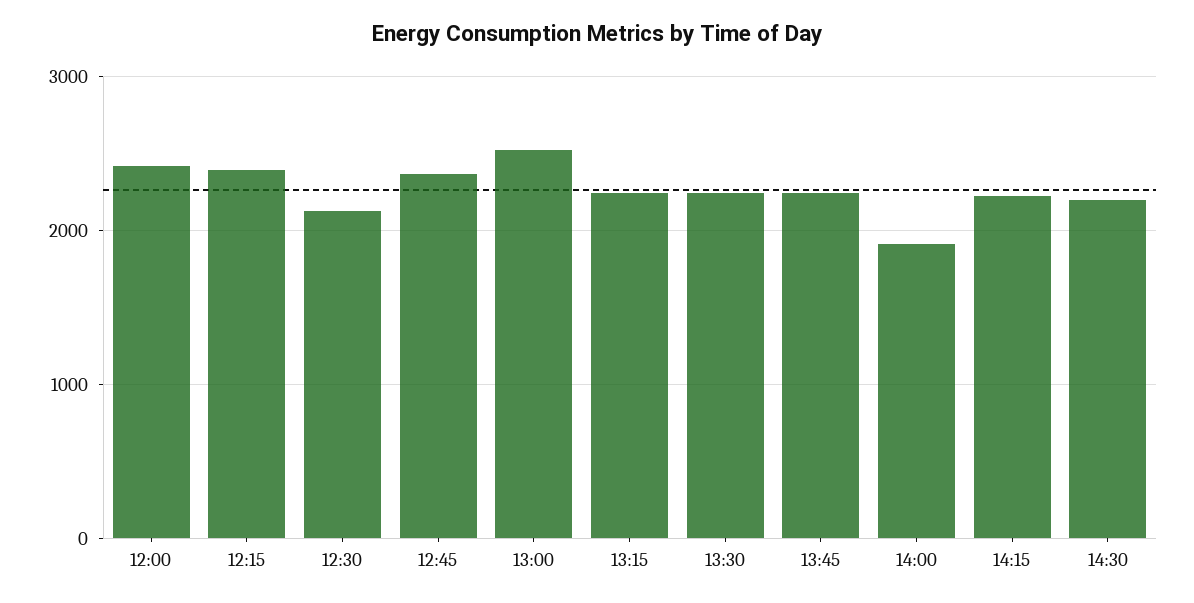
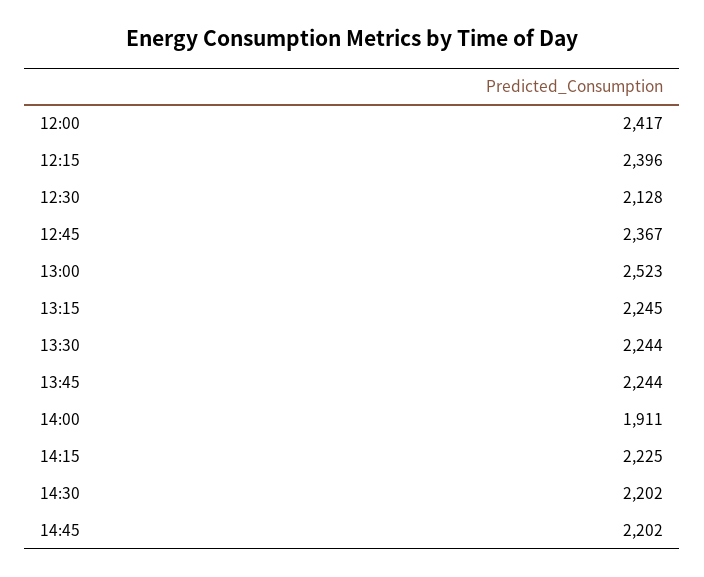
14:45: none -> 2202

